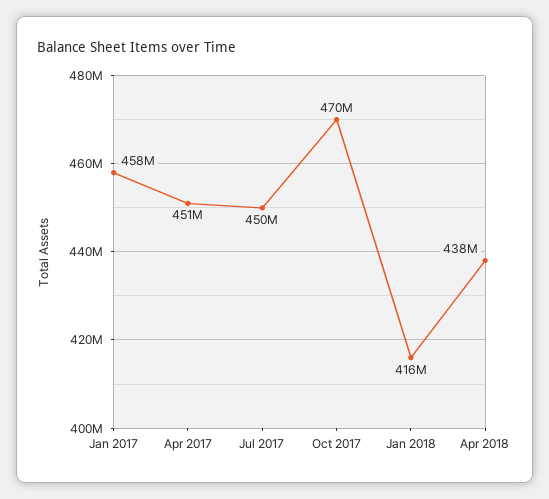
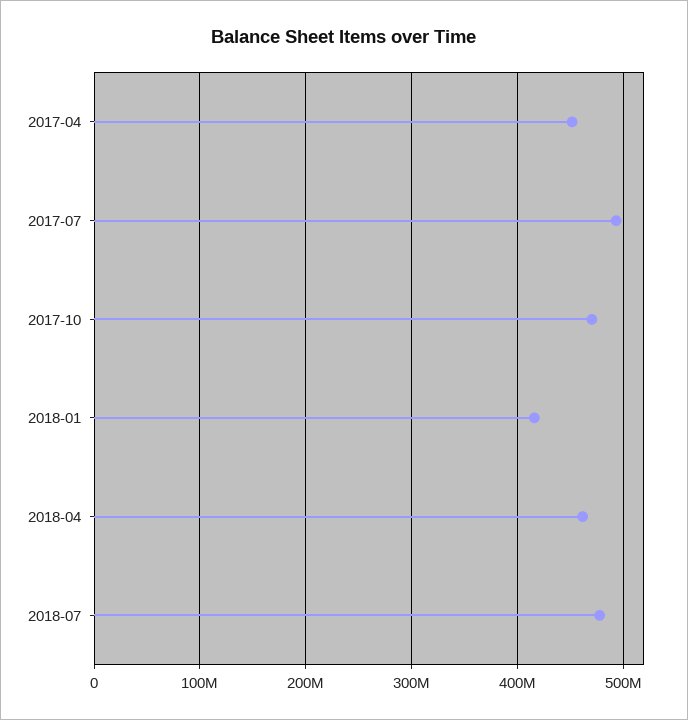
Jan 2017: 458000000 -> none
Jul 2017: 450000000 -> 490000000
Apr 2018: 438000000 -> 460000000
2018-07: none -> 480000000

